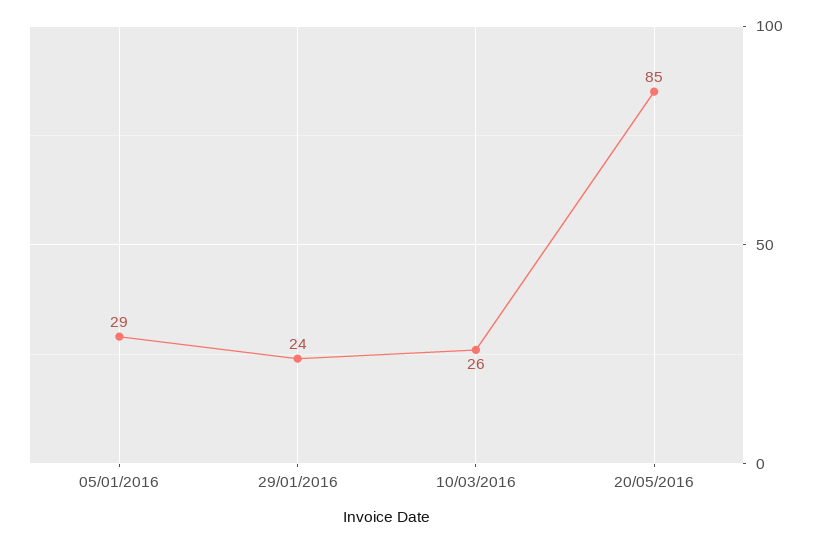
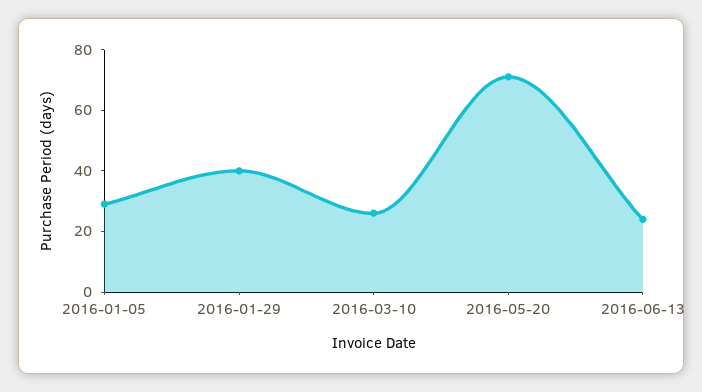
29/01/2016: 24 -> 40
20/05/2016: 85 -> 70
2016-06-13: none -> 25

